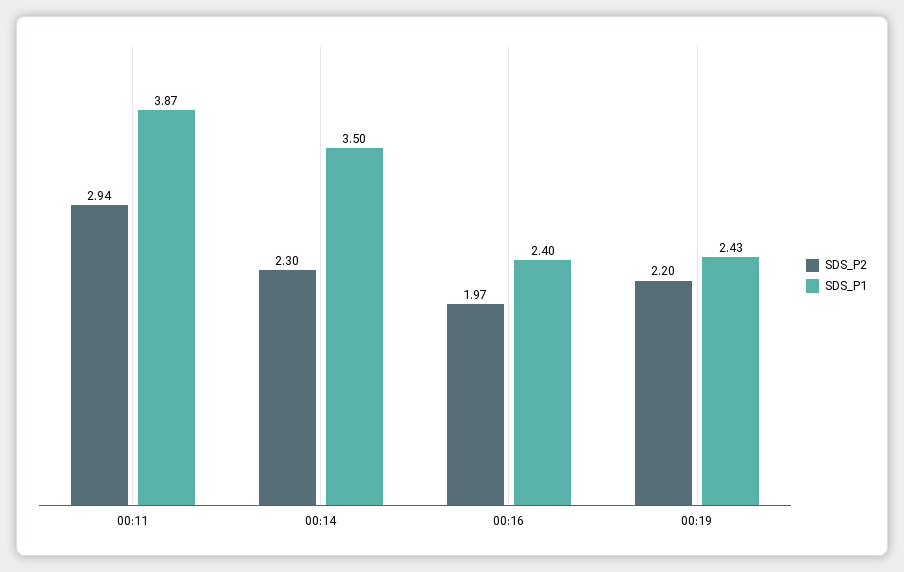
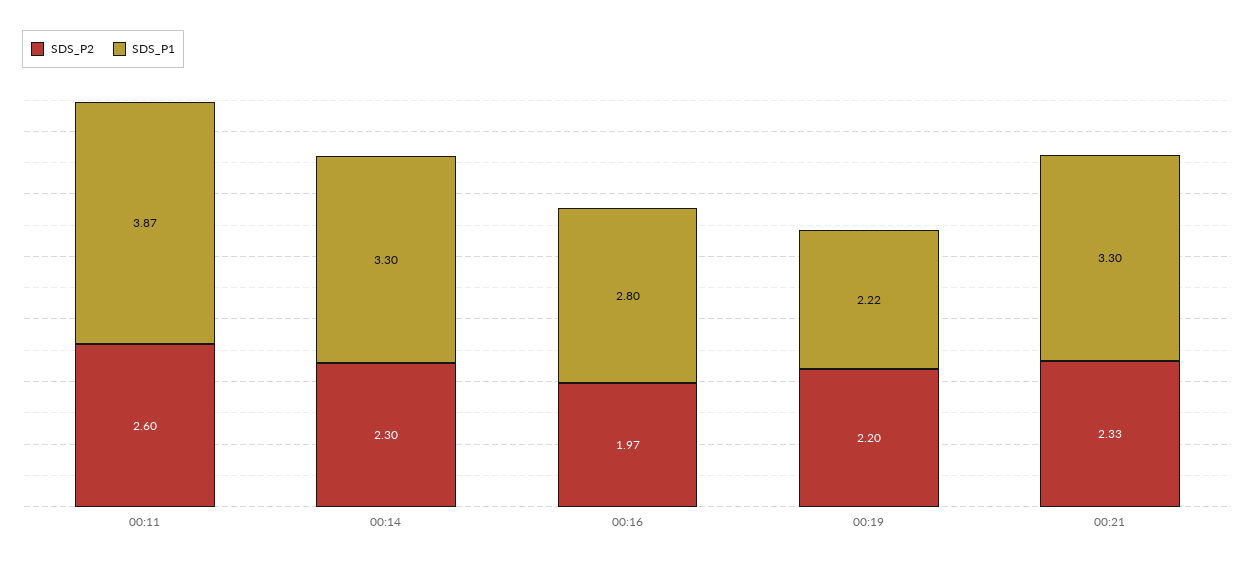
SDS_P2, 00:11: 2.94 -> 2.6
SDS_P1, 00:14: 3.5 -> 3.3
SDS_P1, 00:16: 2.4 -> 2.8
SDS_P1, 00:19: 2.43 -> 2.22
SDS_P2, 00:21: none -> 2.33
SDS_P1, 00:21: none -> 3.3

